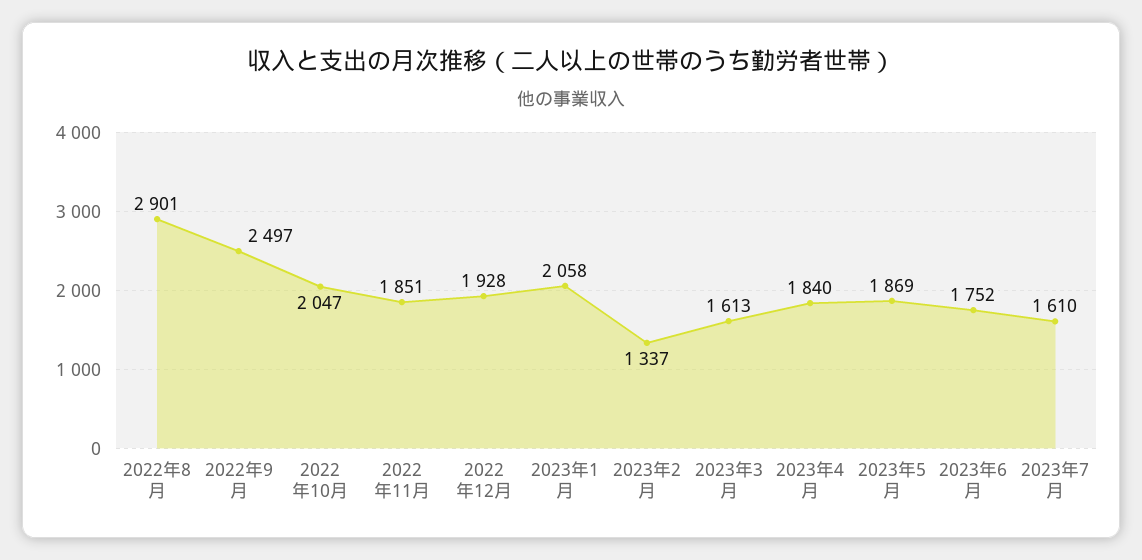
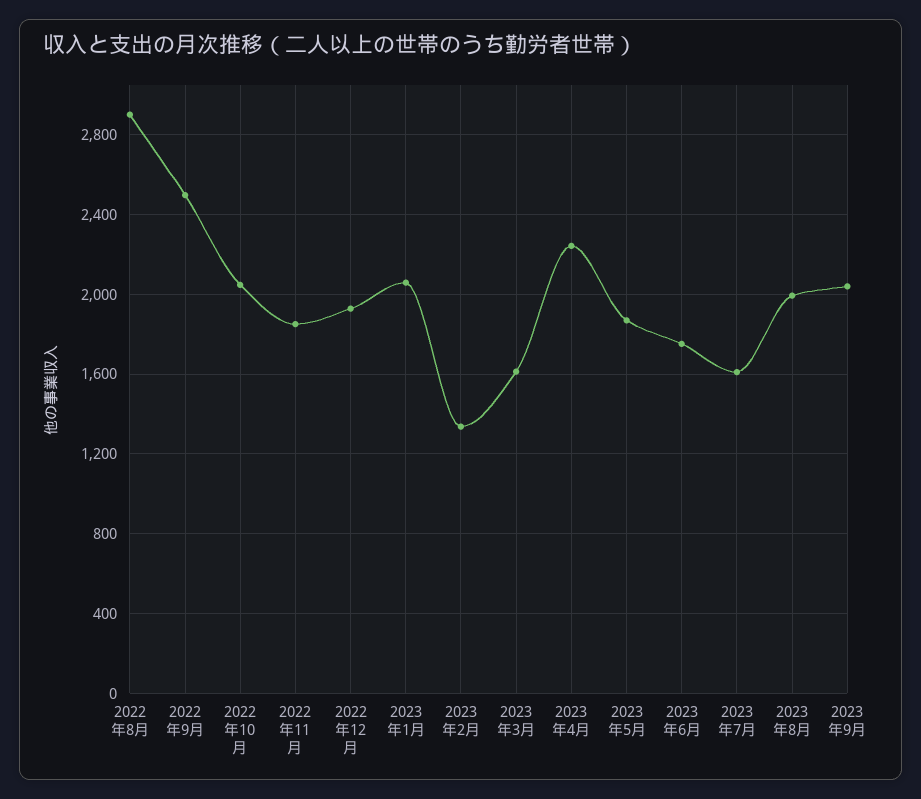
2023年4月: 1840 -> 2250
2023年8月: none -> 2000
2023年9月: none -> 2050

